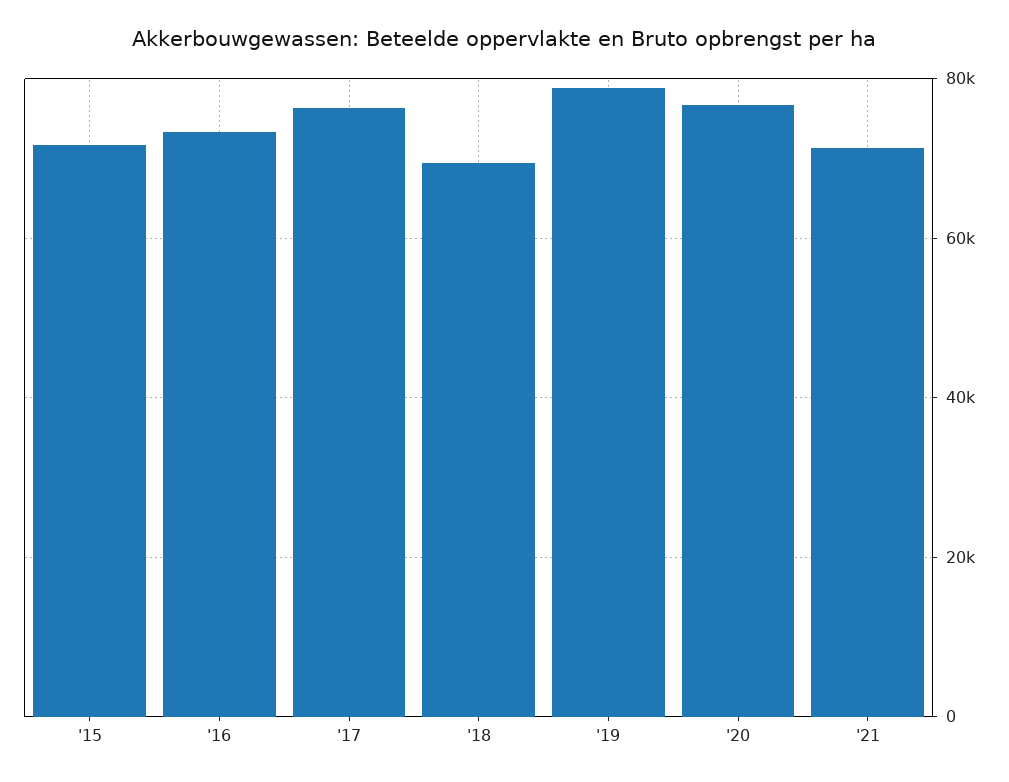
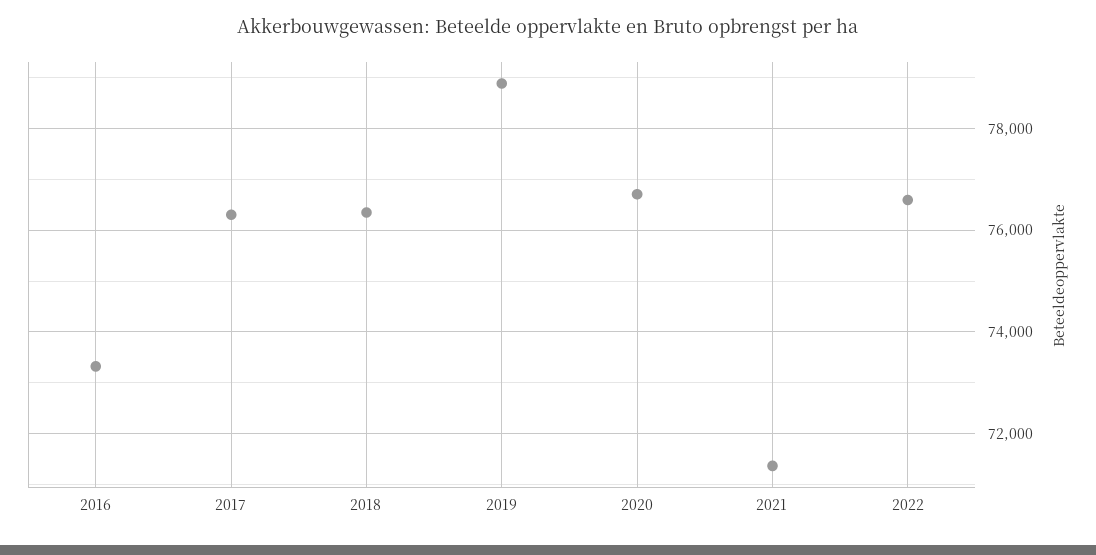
'15: 72000 -> none
'18: 70000 -> 76400
2022: none -> 76600

